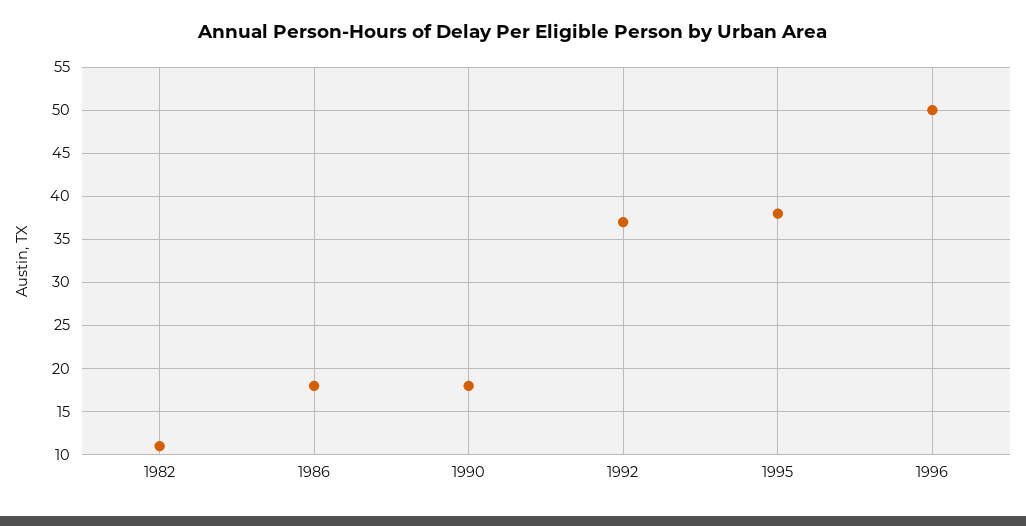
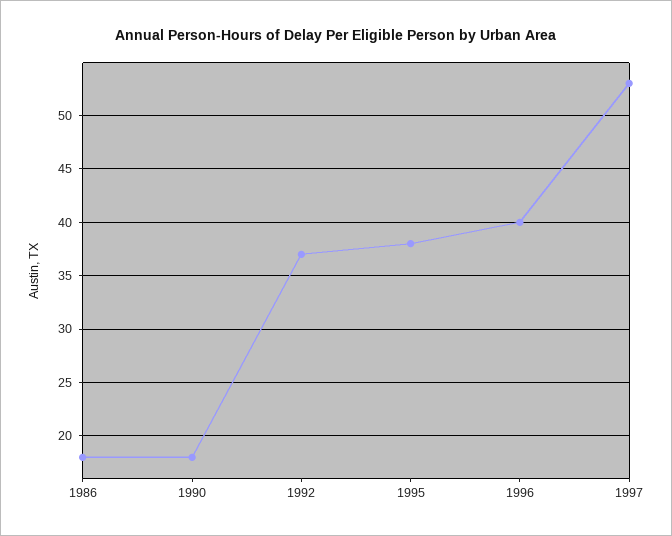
1982: 11 -> none
1996: 50 -> 40
1997: none -> 53

